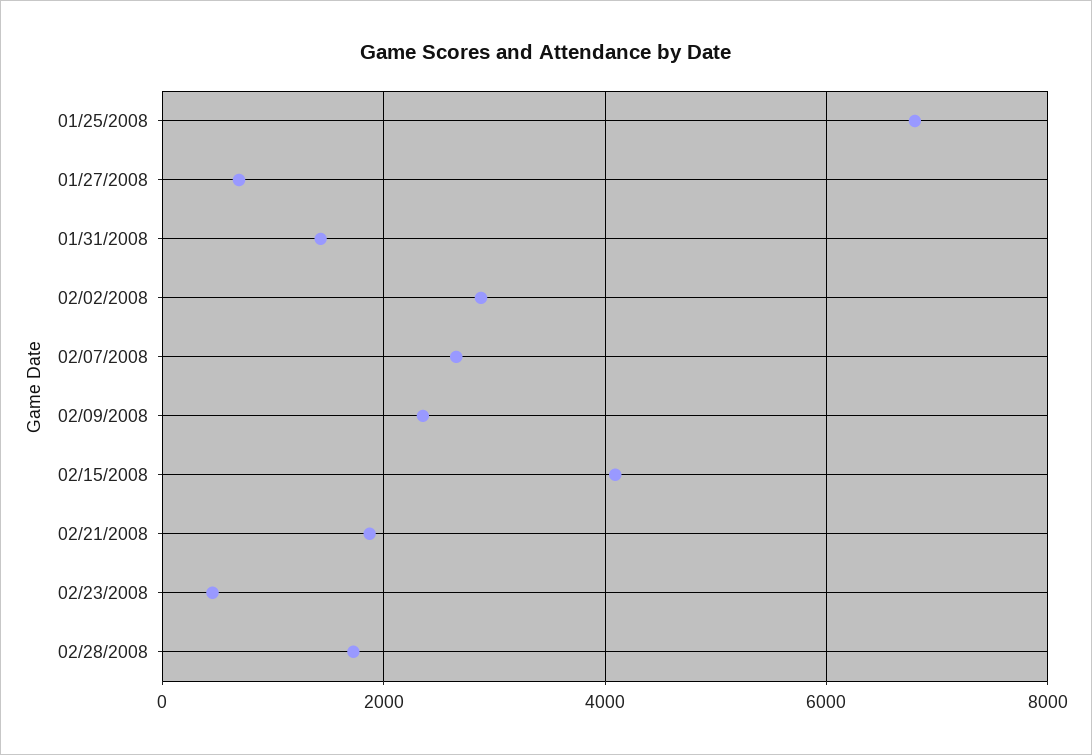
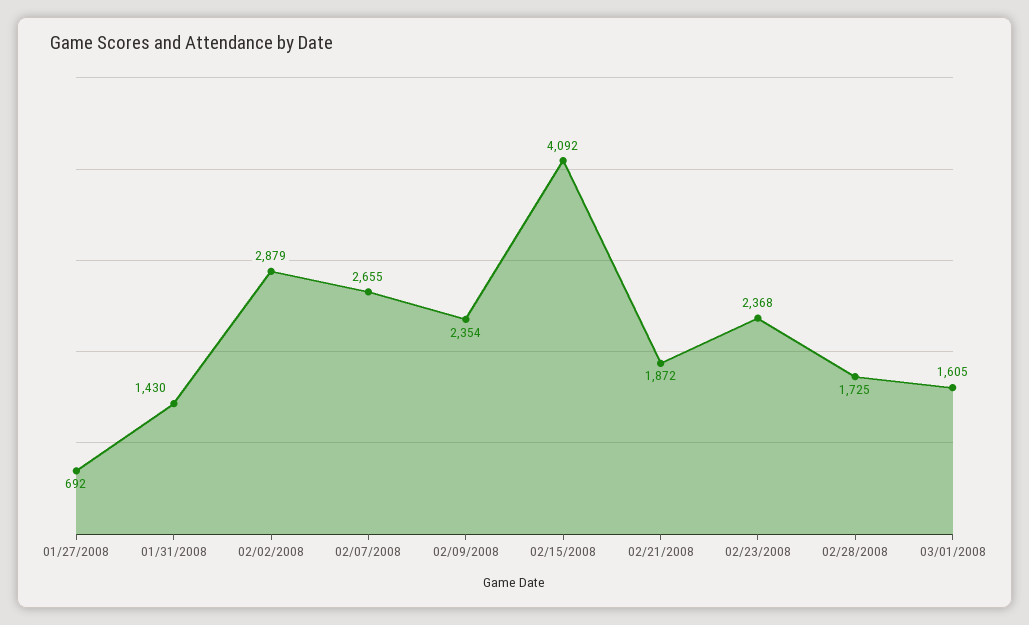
01/25/2008: 6800 -> none
02/23/2008: 400 -> 2368
03/01/2008: none -> 1605

